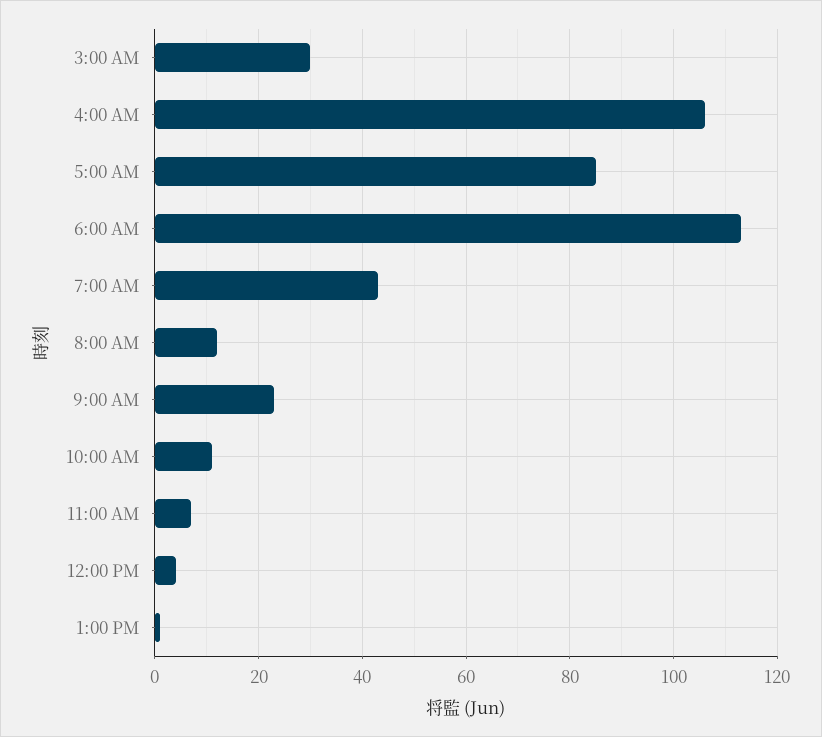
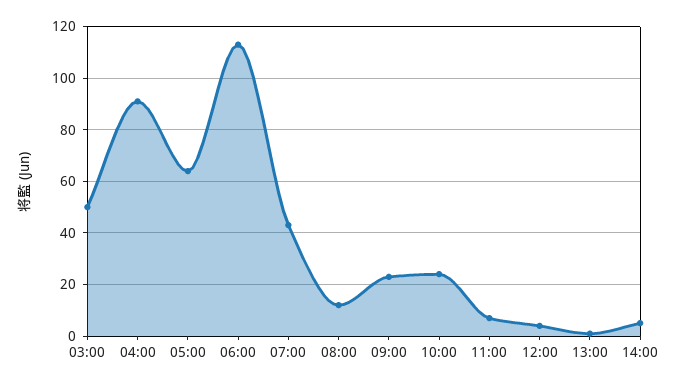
3:00 AM: 30 -> 50
4:00 AM: 105 -> 90
5:00 AM: 85 -> 65
10:00 AM: 10 -> 25
14:00: none -> 5

